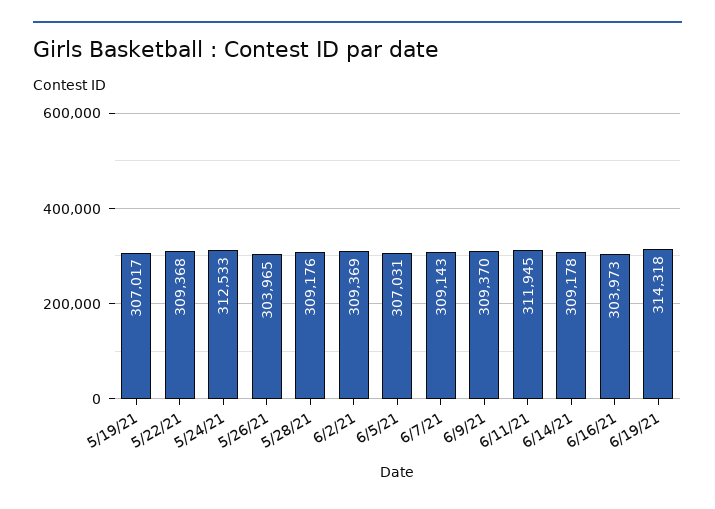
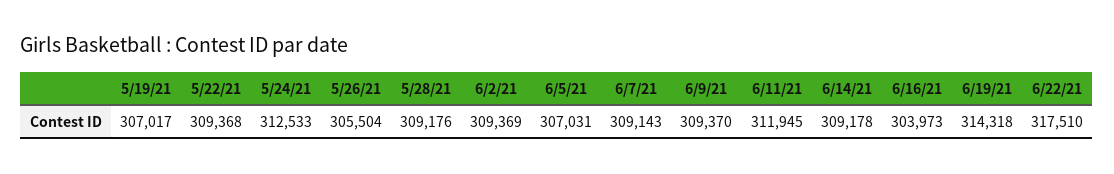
5/26/21: 303965 -> 305504
6/22/21: none -> 317510

